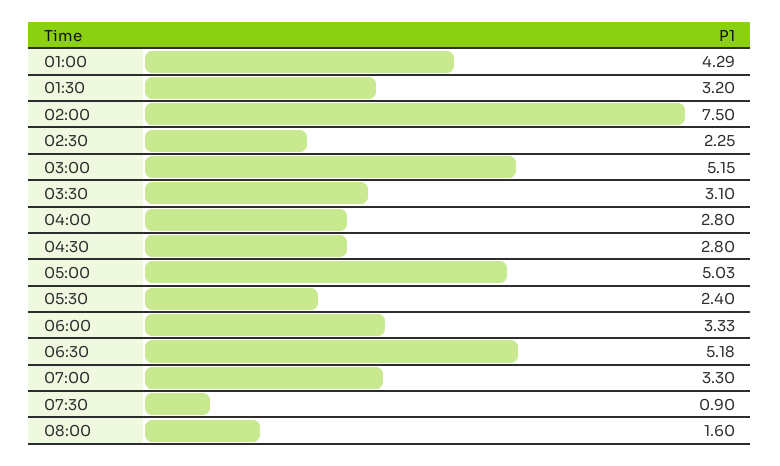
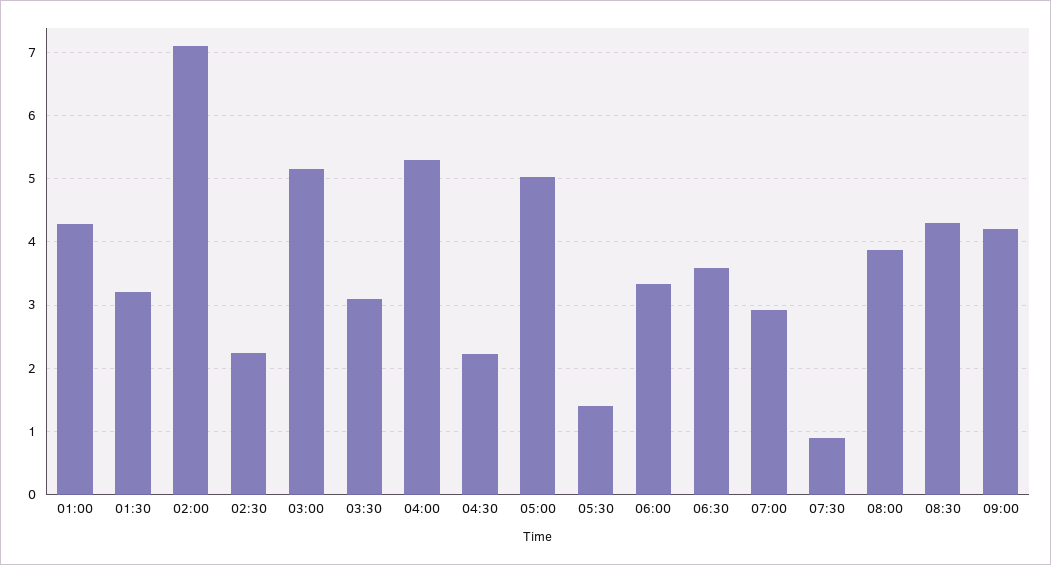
02:00: 7.5 -> 7.1
04:00: 2.8 -> 5.3
04:30: 2.8 -> 2.2
05:30: 2.4 -> 1.4
06:30: 5.18 -> 3.6
07:00: 3.3 -> 2.9
08:00: 1.6 -> 3.9
08:30: none -> 4.3
09:00: none -> 4.2

